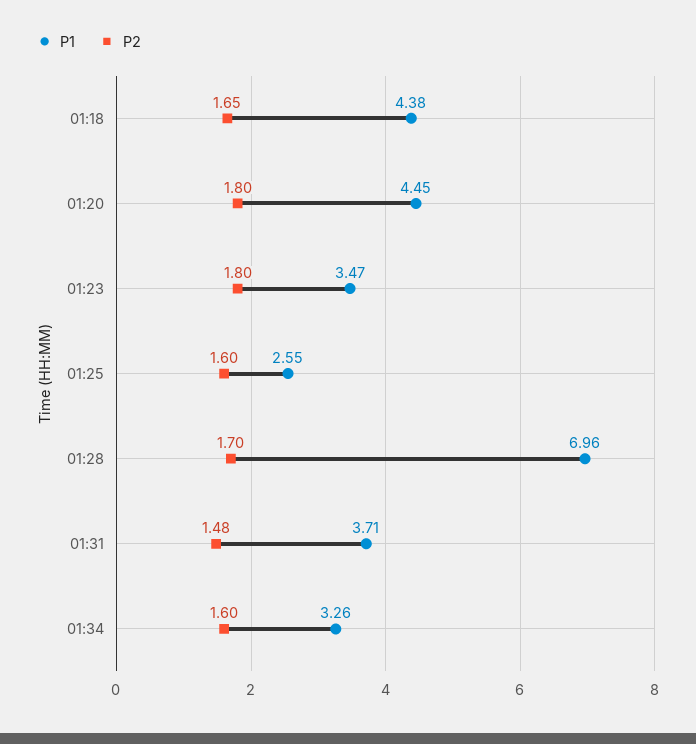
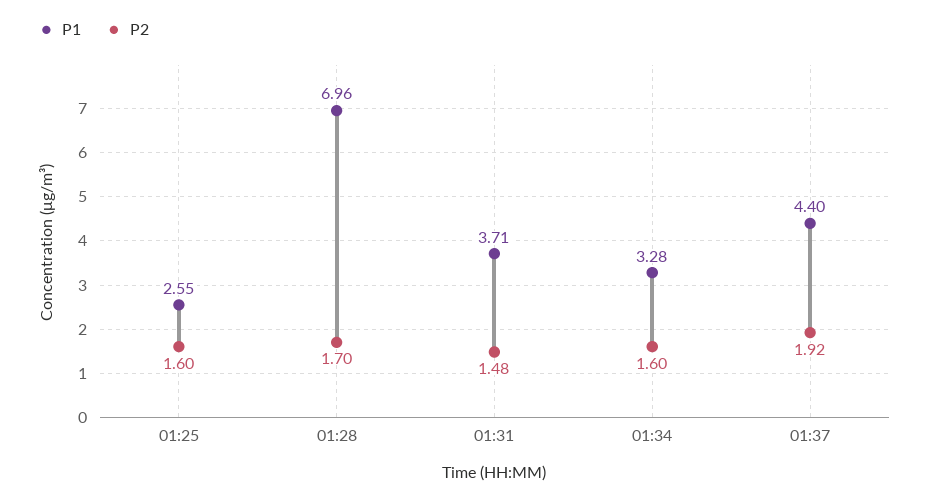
P1, 01:18: 4.38 -> none
P2, 01:18: 1.65 -> none
P1, 01:20: 4.45 -> none
P2, 01:20: 1.8 -> none
P1, 01:23: 3.47 -> none
P2, 01:23: 1.8 -> none
P1, 01:34: 3.26 -> 3.28
P1, 01:37: none -> 4.4
P2, 01:37: none -> 1.92

